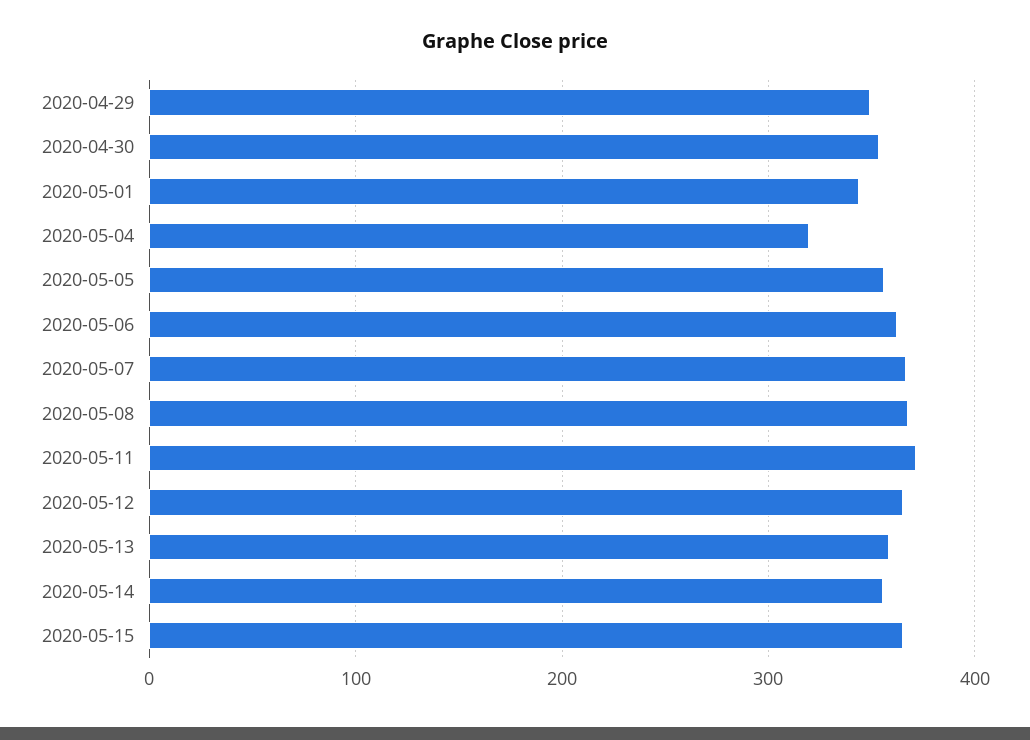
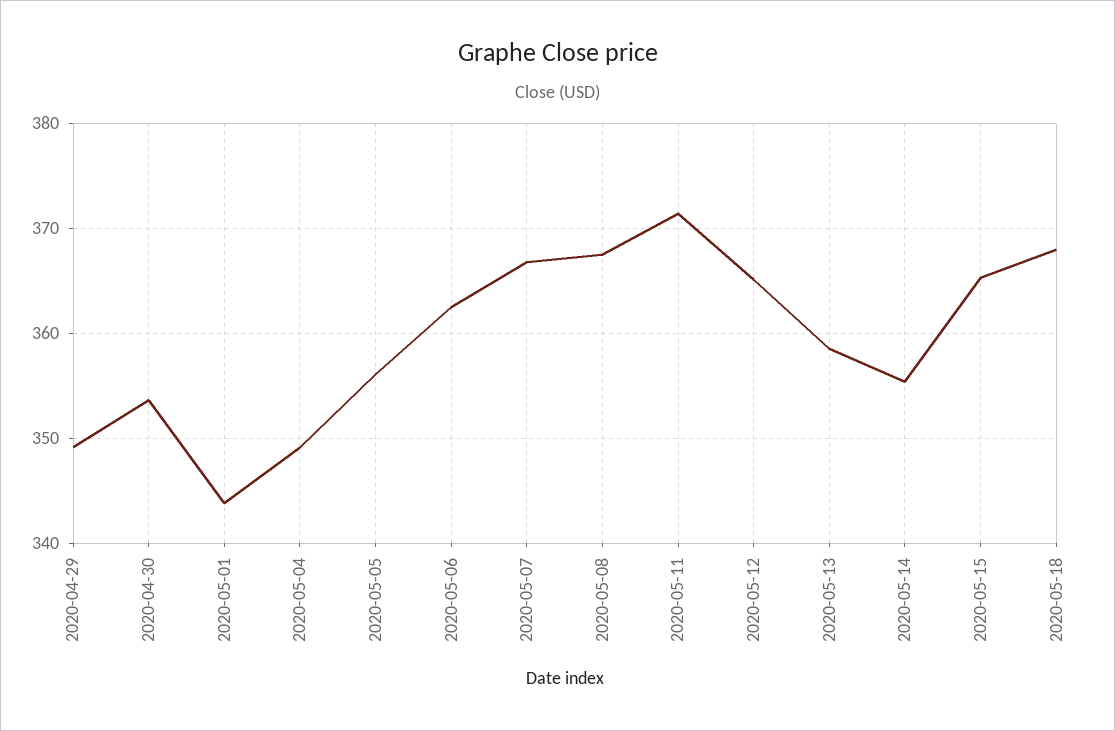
2020-05-04: 320 -> 349
2020-05-18: none -> 368

